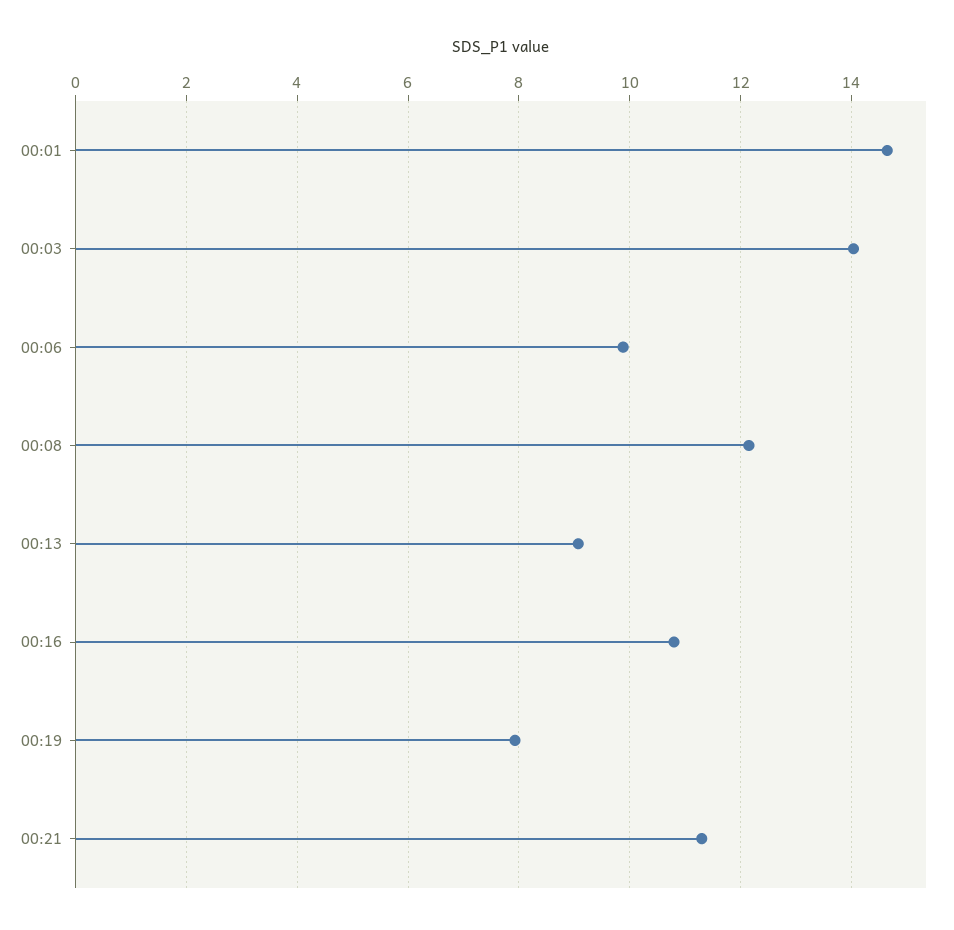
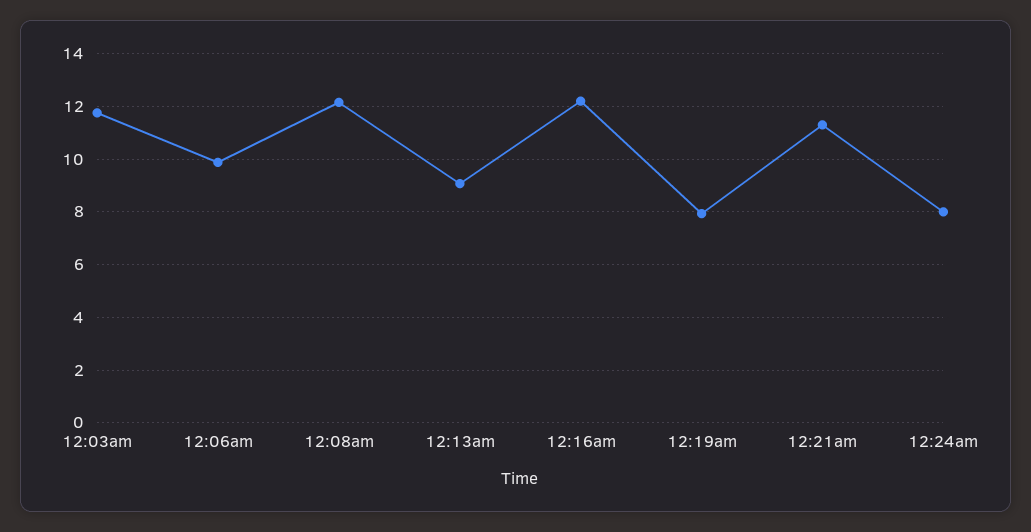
00:01: 14.6 -> none
00:03: 14 -> 11.75
00:16: 10.8 -> 12.25
12:24am: none -> 8

